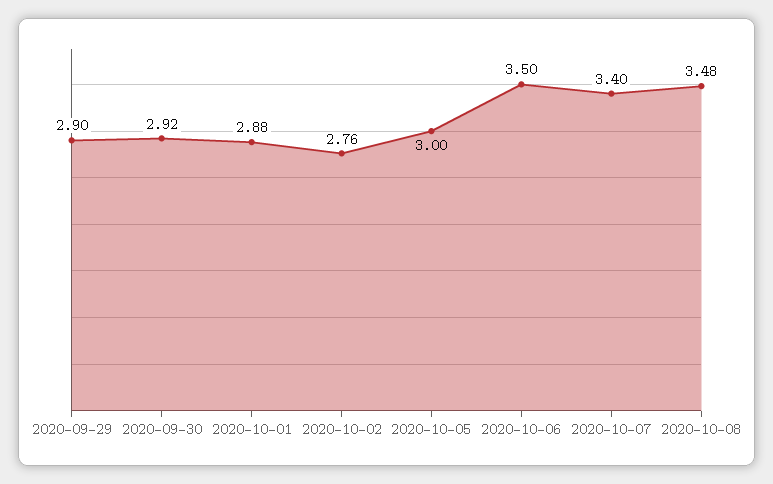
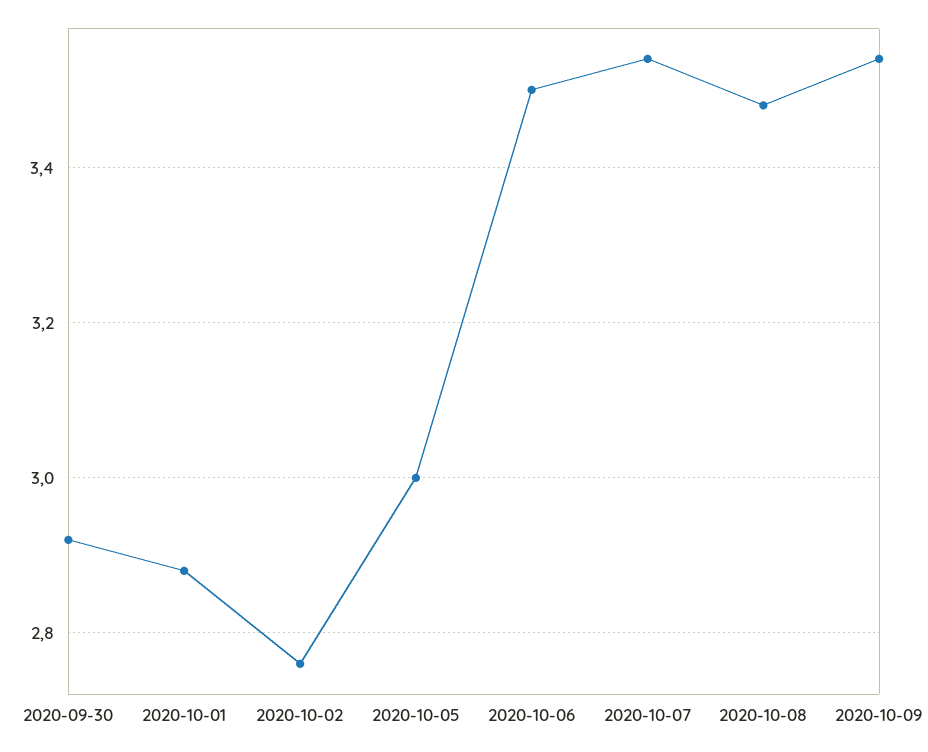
2020-09-29: 2.9 -> none
2020-10-07: 3.4 -> 3.55
2020-10-09: none -> 3.55

